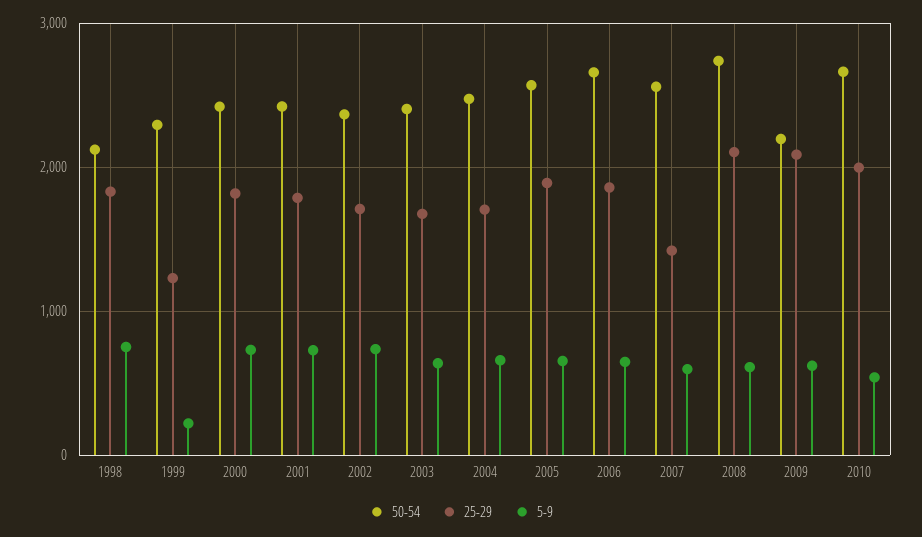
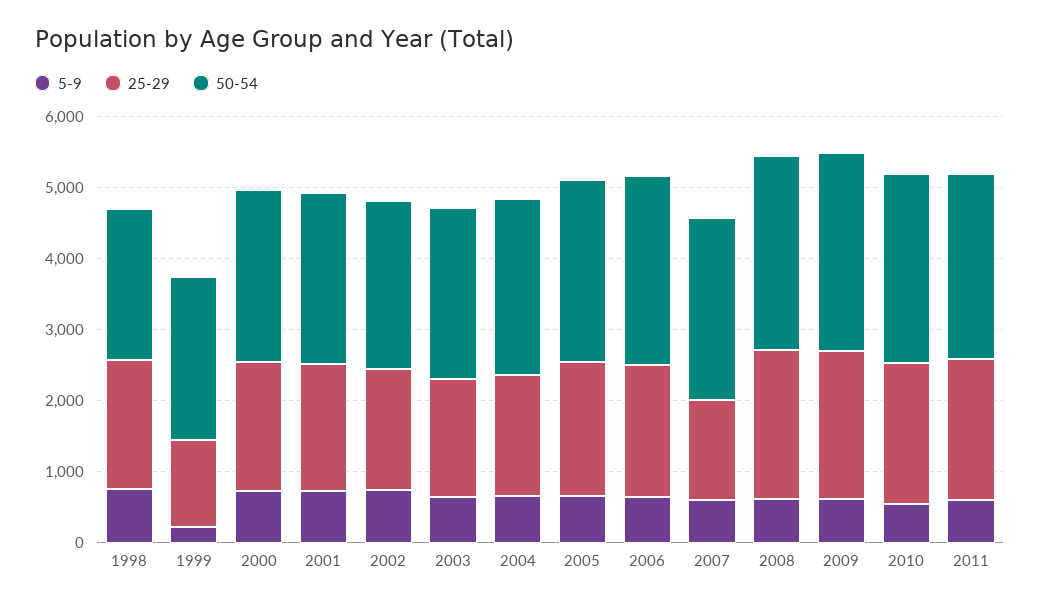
50-54, 2009: 2200 -> 2800
5-9, 2011: none -> 600
25-29, 2011: none -> 2000
50-54, 2011: none -> 2600

